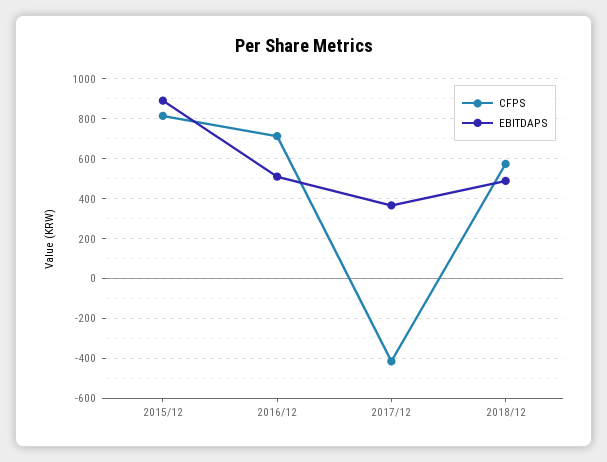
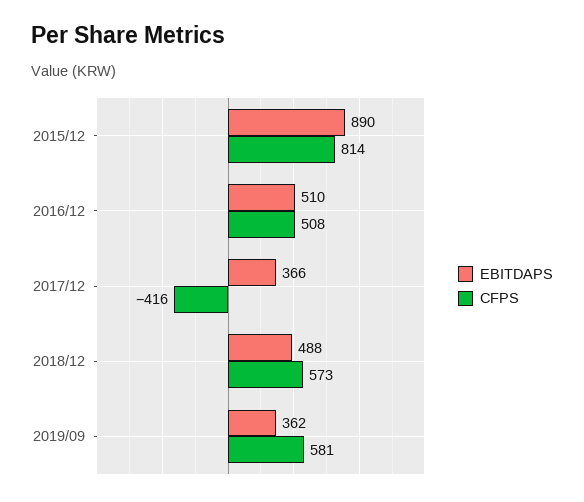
CFPS, 2016/12: 700 -> 508
EBITDAPS, 2019/09: none -> 362
CFPS, 2019/09: none -> 581

